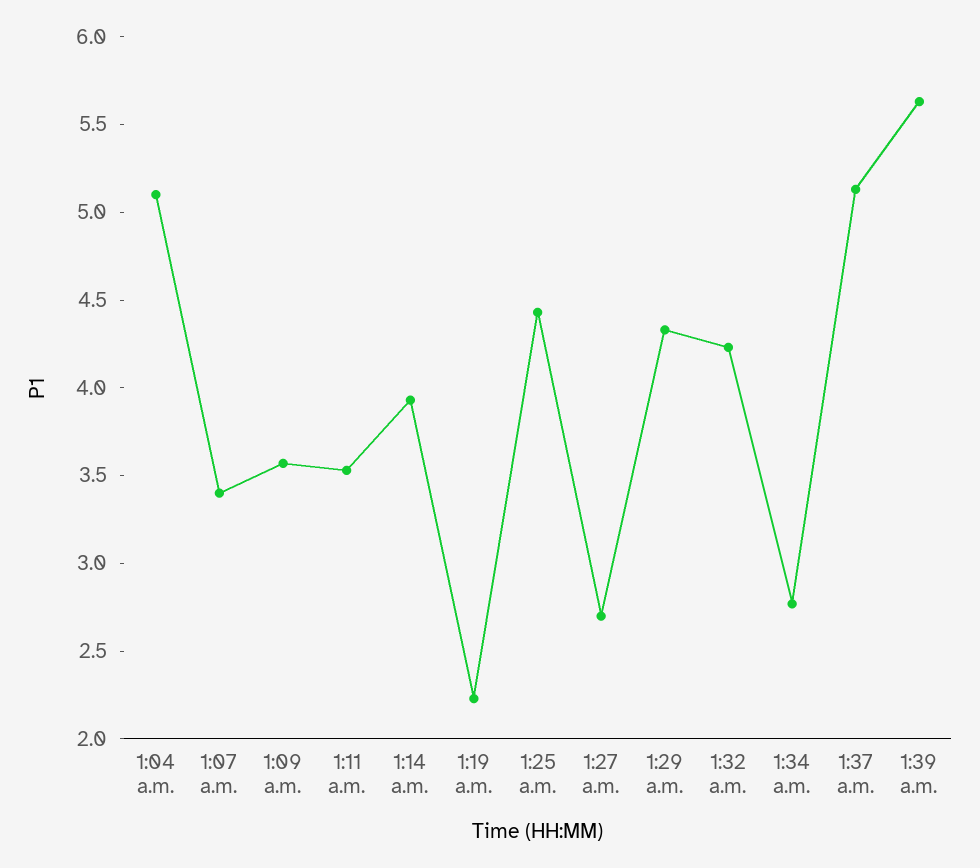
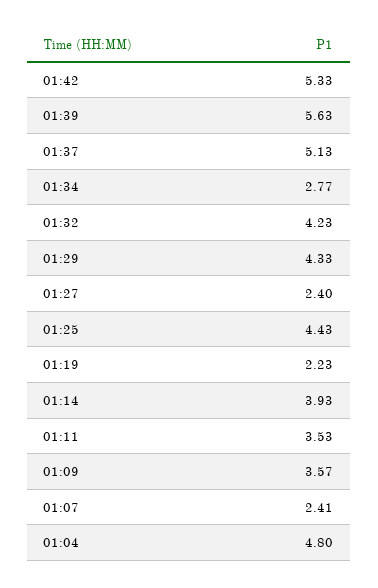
1:04 a.m.: 5.1 -> 4.8
1:07 a.m.: 3.4 -> 2.41
1:27 a.m.: 2.7 -> 2.4
01:42: none -> 5.33

